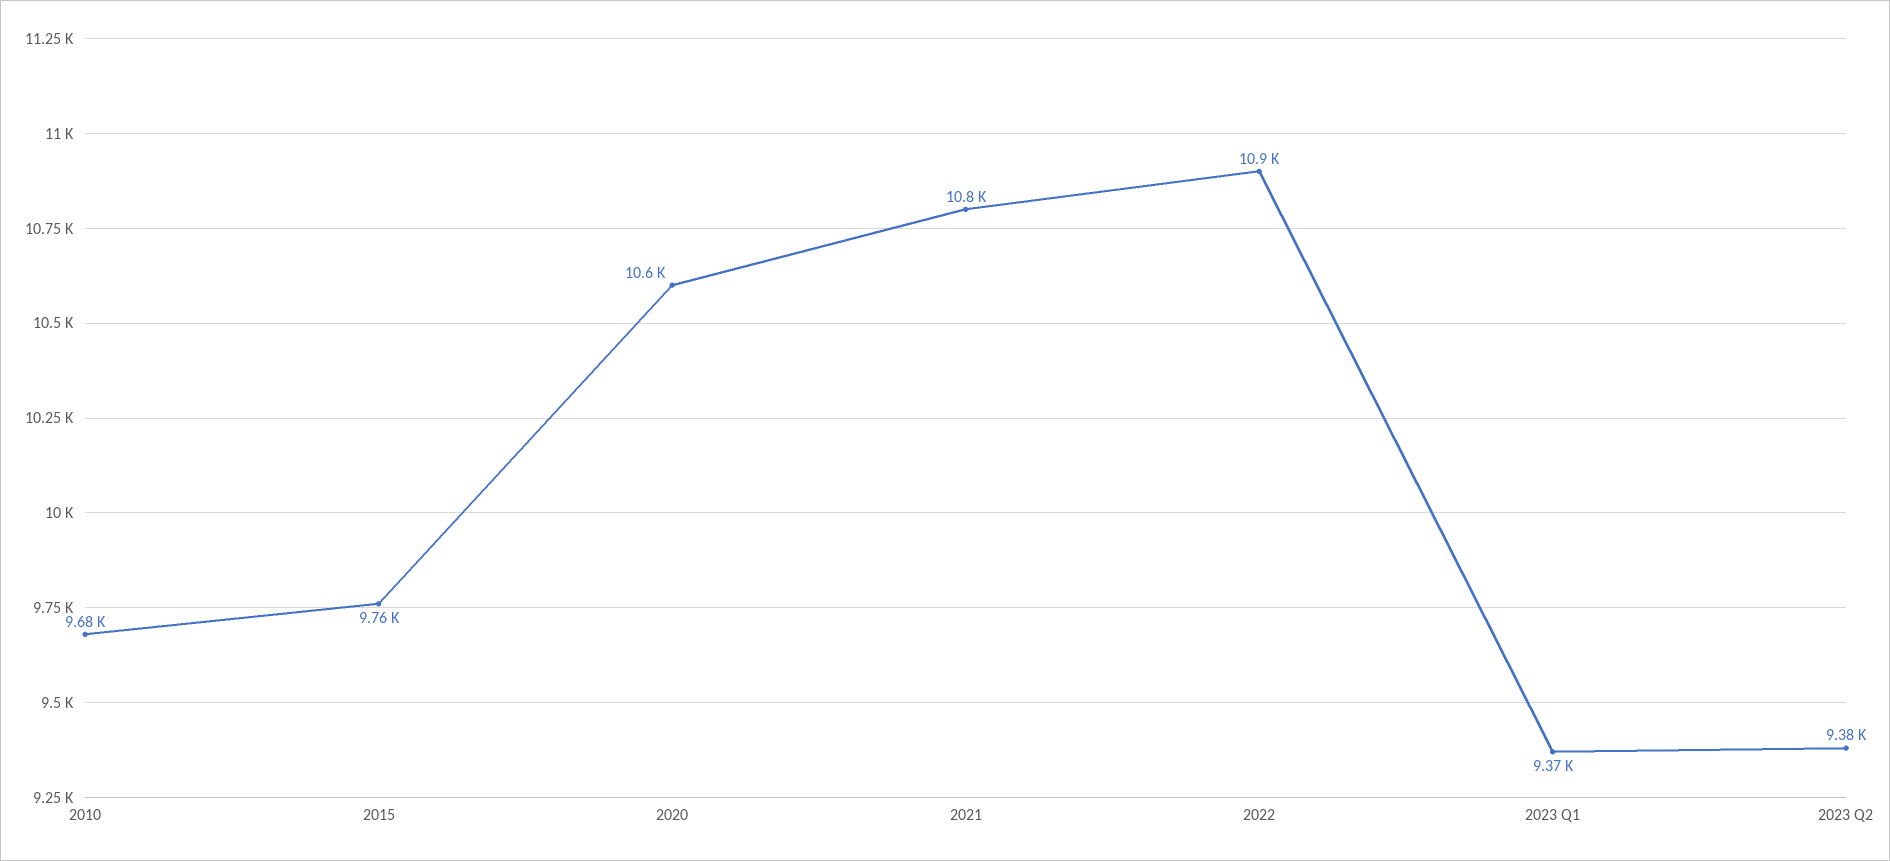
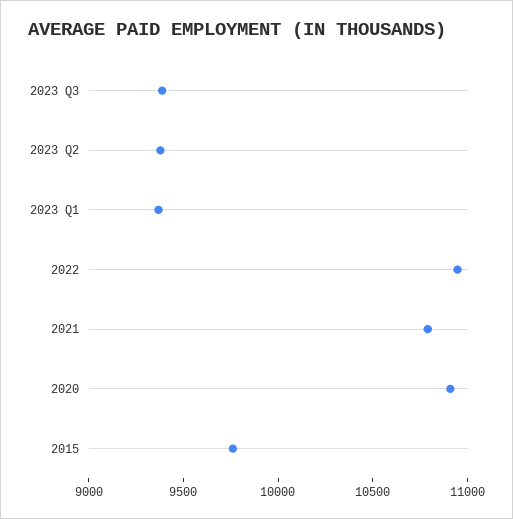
2010: 9680 -> none
2020: 10600 -> 10900
2023 Q3: none -> 9400

